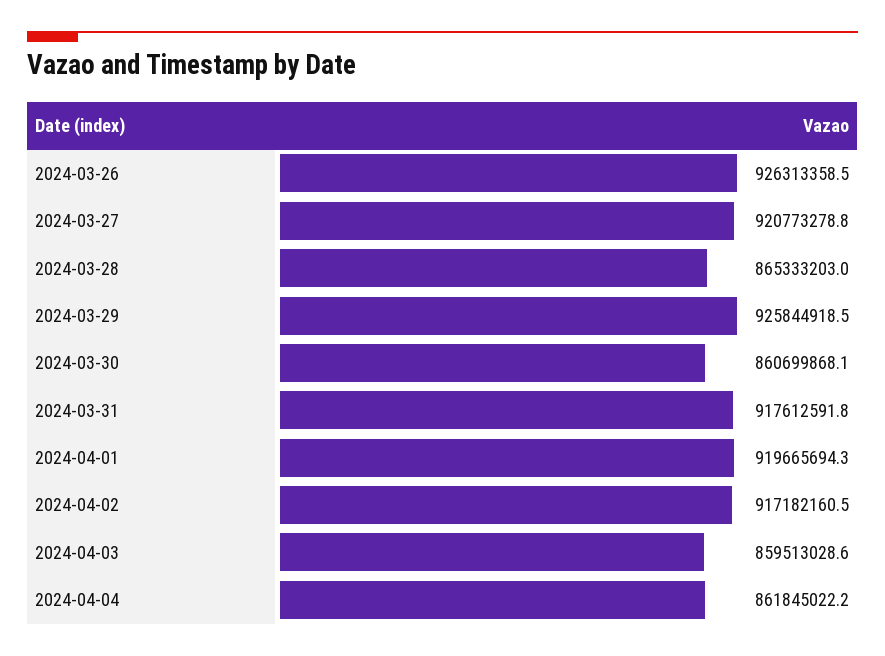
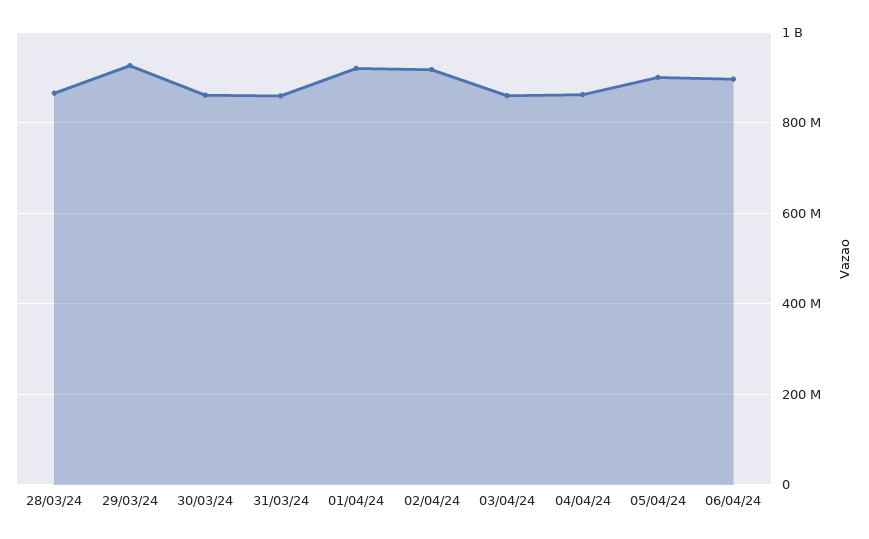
2024-03-26: 926313358.5 -> none
2024-03-27: 920773278.8 -> none
2024-03-31: 917612591.8 -> 860000000
05/04/24: none -> 900000000
06/04/24: none -> 900000000

